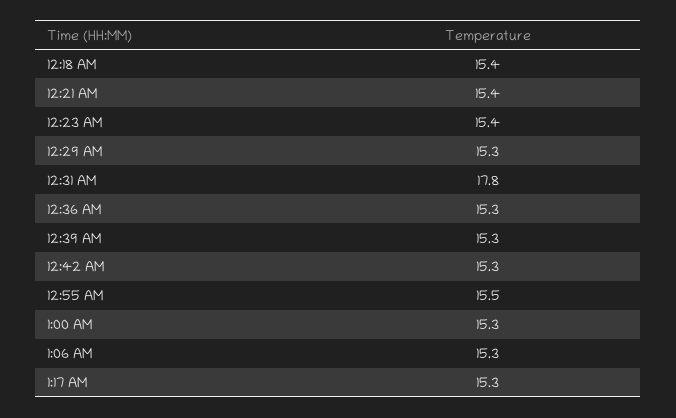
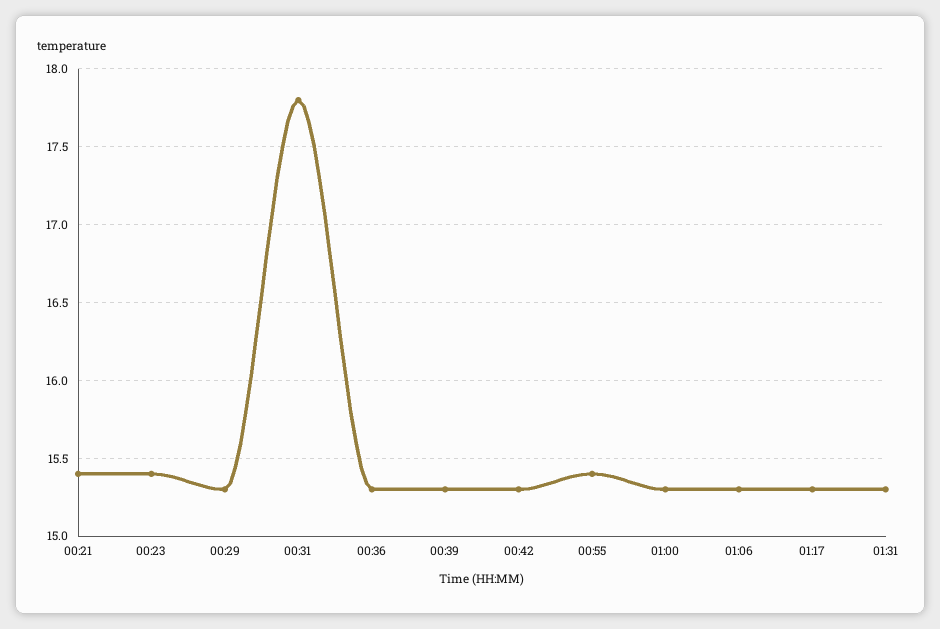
12:18 AM: 15.4 -> none
12:55 AM: 15.5 -> 15.4
01:31: none -> 15.3

